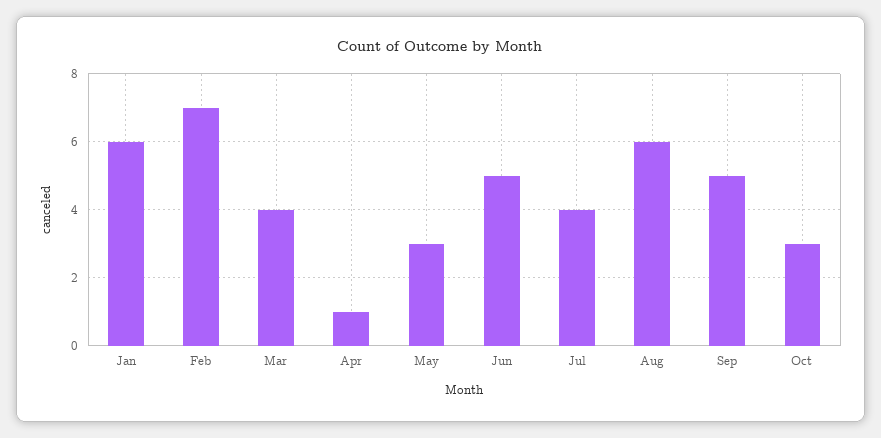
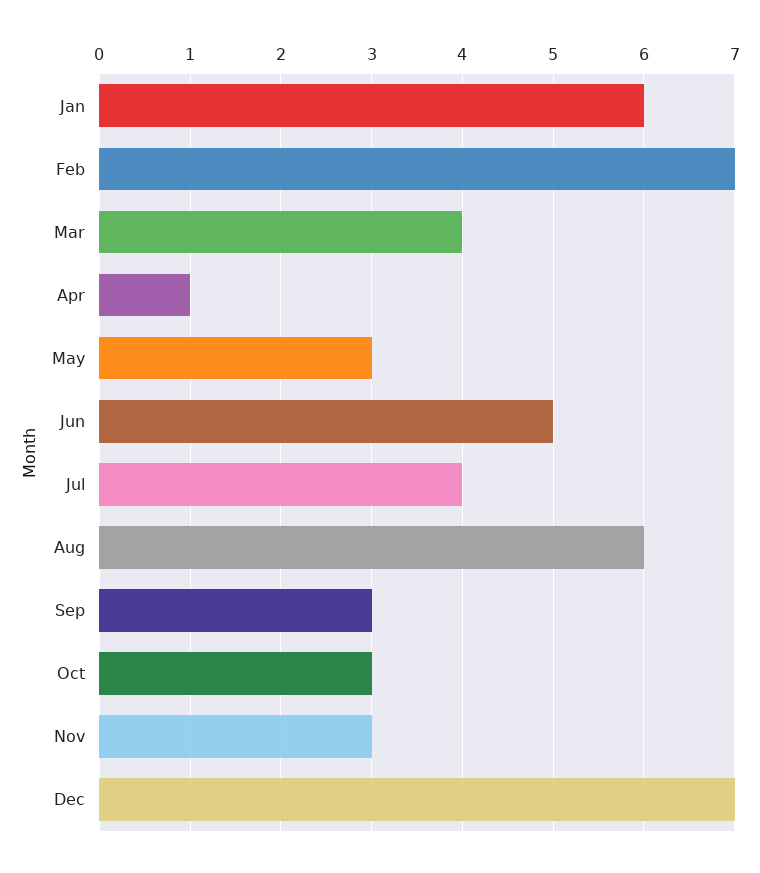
Sep: 5 -> 3
Nov: none -> 3
Dec: none -> 7

